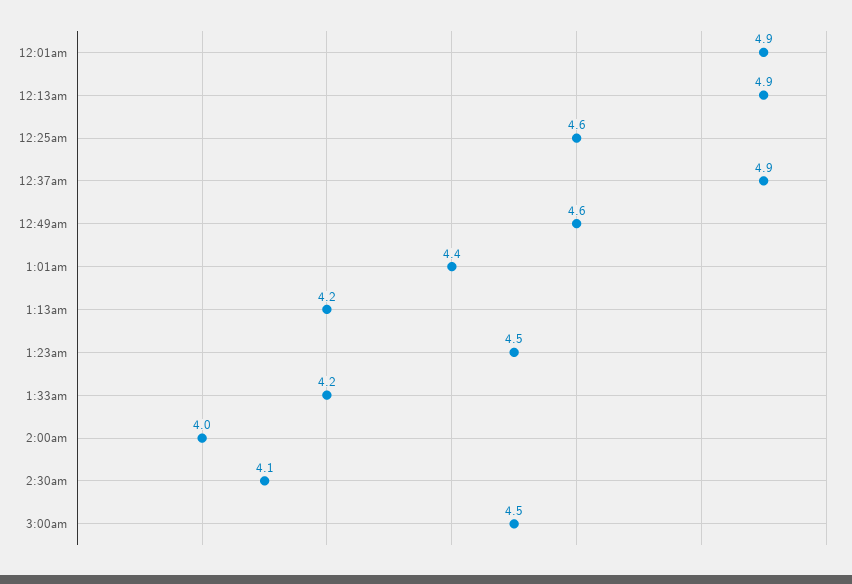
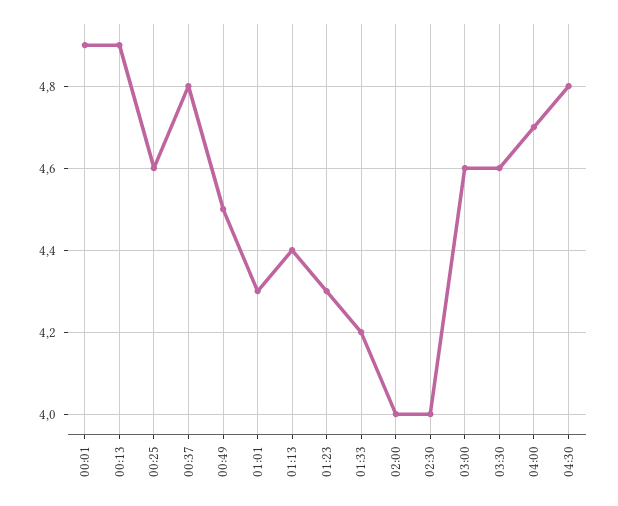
12:37am: 4.9 -> 4.8
12:49am: 4.6 -> 4.5
1:01am: 4.4 -> 4.3
1:13am: 4.2 -> 4.4
1:23am: 4.5 -> 4.3
2:30am: 4.1 -> 4
3:00am: 4.5 -> 4.6
03:30: none -> 4.6
04:00: none -> 4.7
04:30: none -> 4.8

